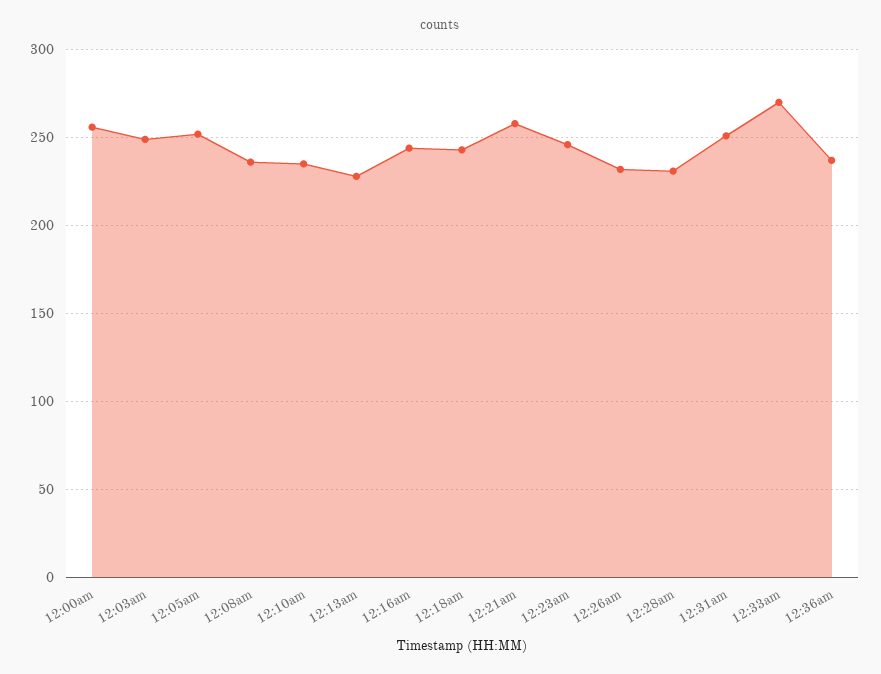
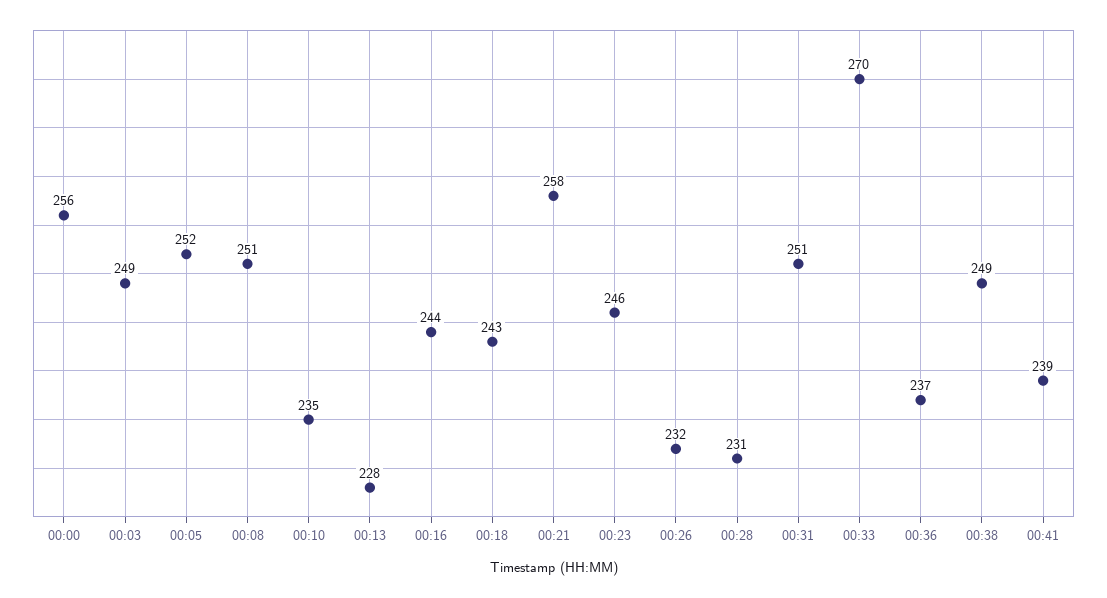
12:08am: 235 -> 251
00:38: none -> 249
00:41: none -> 239

